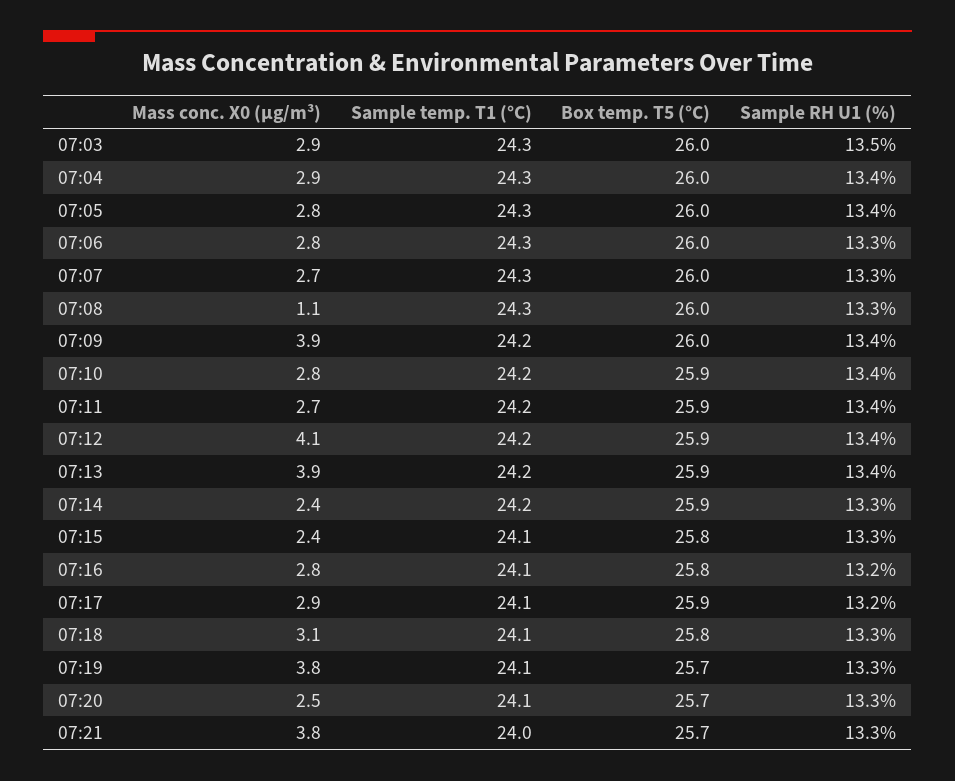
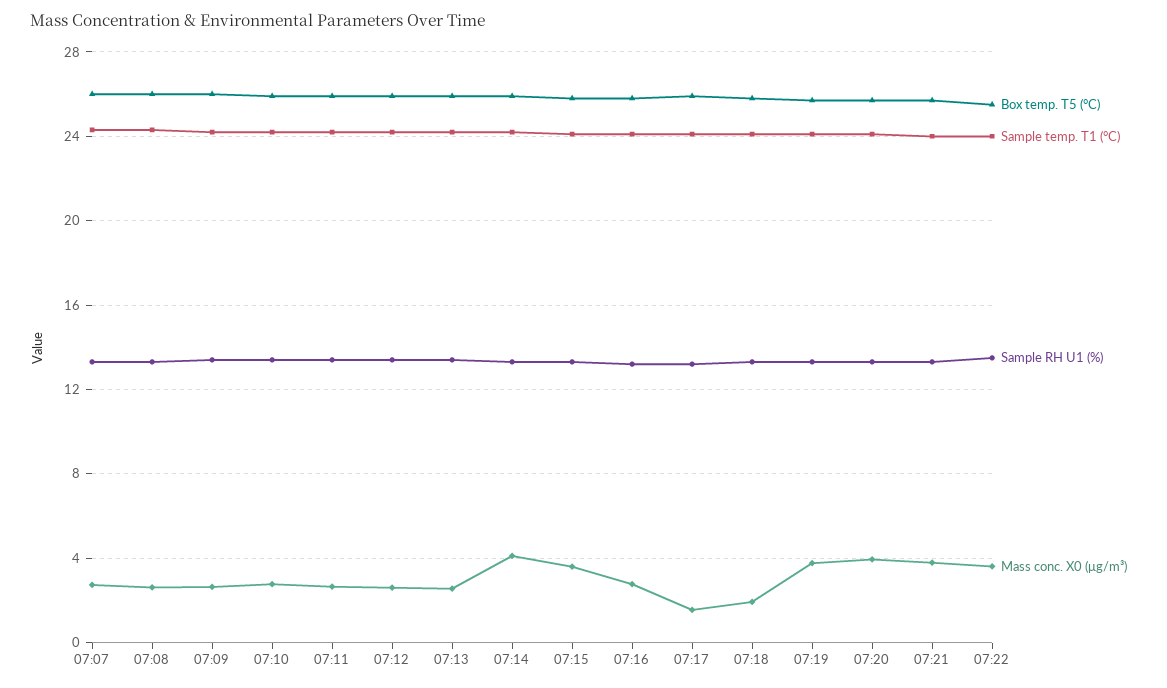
Mass conc. X0 (μg/m³), 07:03: 2.9 -> none
Sample temp. T1 (°C), 07:03: 24.3 -> none
Box temp. T5 (°C), 07:03: 26 -> none
Sample RH U1 (%), 07:03: 13.5 -> none
Mass conc. X0 (μg/m³), 07:04: 2.9 -> none
Sample temp. T1 (°C), 07:04: 24.3 -> none
Box temp. T5 (°C), 07:04: 26 -> none
Sample RH U1 (%), 07:04: 13.4 -> none
Mass conc. X0 (μg/m³), 07:05: 2.8 -> none
Sample temp. T1 (°C), 07:05: 24.3 -> none
Box temp. T5 (°C), 07:05: 26 -> none
Sample RH U1 (%), 07:05: 13.4 -> none
Mass conc. X0 (μg/m³), 07:06: 2.8 -> none
Sample temp. T1 (°C), 07:06: 24.3 -> none
Box temp. T5 (°C), 07:06: 26 -> none
Sample RH U1 (%), 07:06: 13.3 -> none
Mass conc. X0 (μg/m³), 07:08: 1.1 -> 2.5
Mass conc. X0 (μg/m³), 07:09: 3.9 -> 2.5
Mass conc. X0 (μg/m³), 07:12: 4.1 -> 2.5
Mass conc. X0 (μg/m³), 07:13: 3.9 -> 2.5
Mass conc. X0 (μg/m³), 07:14: 2.4 -> 4
Mass conc. X0 (μg/m³), 07:15: 2.4 -> 3.5
Mass conc. X0 (μg/m³), 07:17: 2.9 -> 1.5
Mass conc. X0 (μg/m³), 07:18: 3.1 -> 2
Mass conc. X0 (μg/m³), 07:20: 2.5 -> 4
Box temp. T5 (°C), 07:22: none -> 25.5
Sample temp. T1 (°C), 07:22: none -> 24
Sample RH U1 (%), 07:22: none -> 13.5
Mass conc. X0 (μg/m³), 07:22: none -> 3.5

